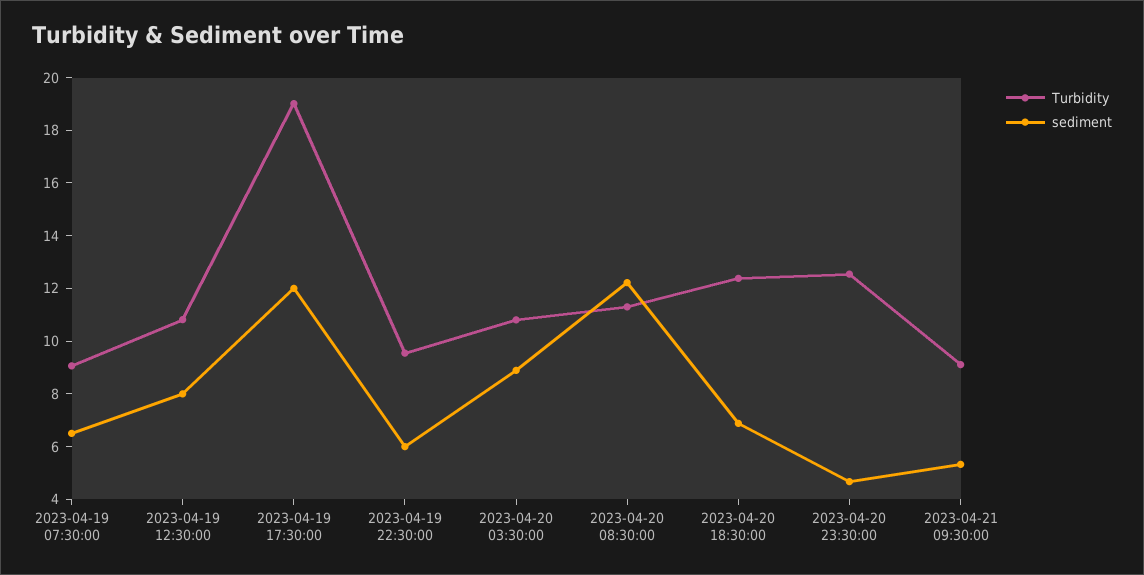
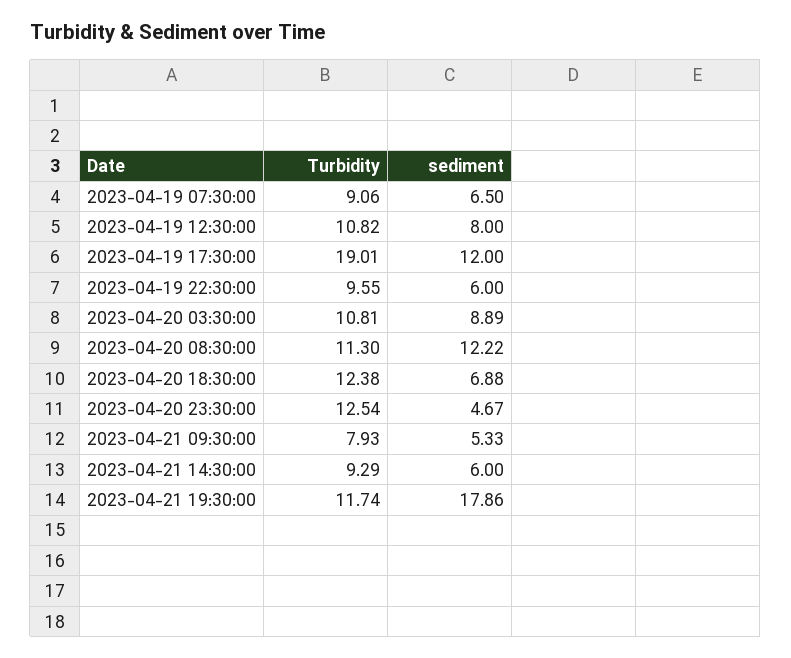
Turbidity, 2023-04-21 09:30:00: 9 -> 7.93
Turbidity, 2023-04-21 14:30:00: none -> 9.29
sediment, 2023-04-21 14:30:00: none -> 6
Turbidity, 2023-04-21 19:30:00: none -> 11.74
sediment, 2023-04-21 19:30:00: none -> 17.86

